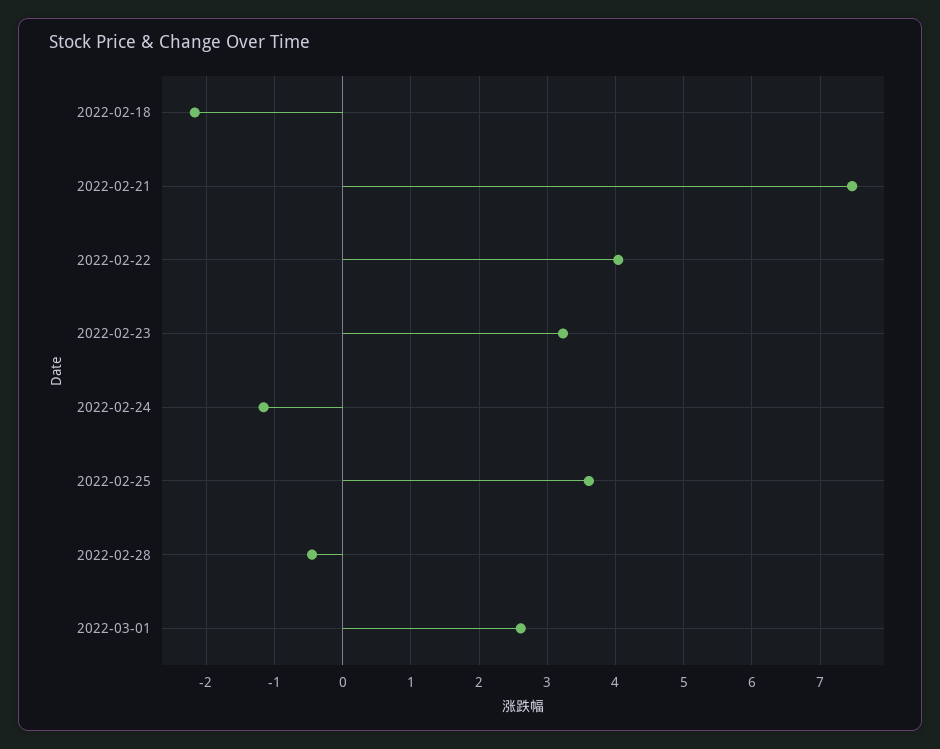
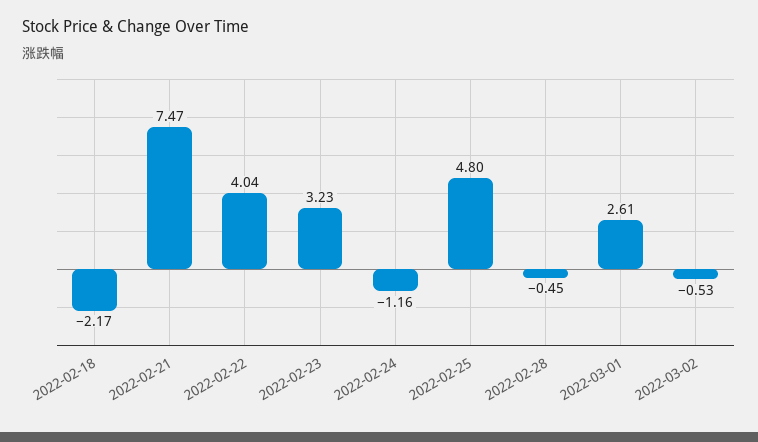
2022-02-25: 3.6 -> 4.8
2022-03-02: none -> -0.53

